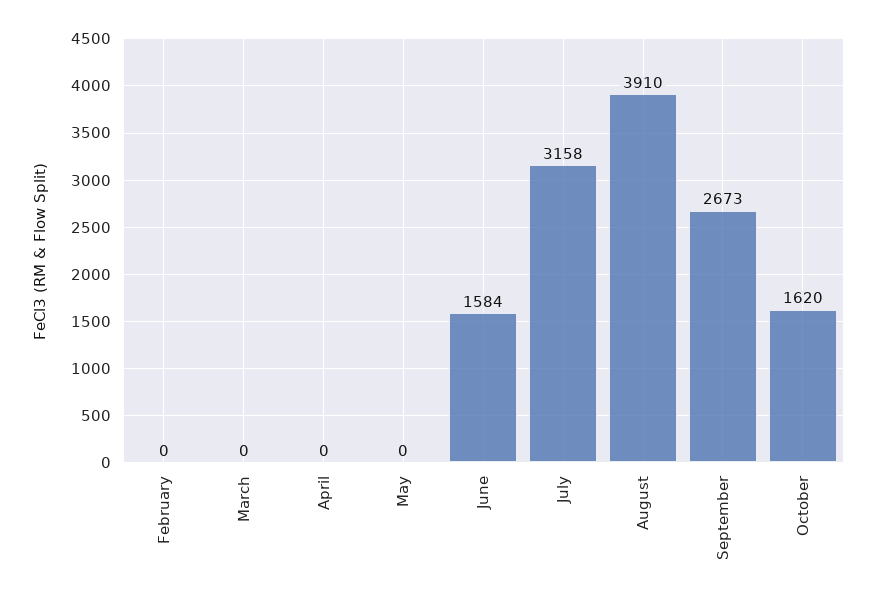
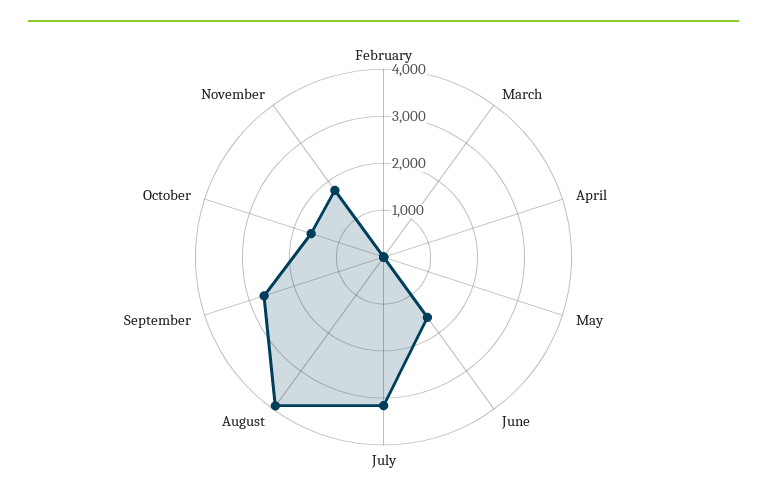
November: none -> 1800

